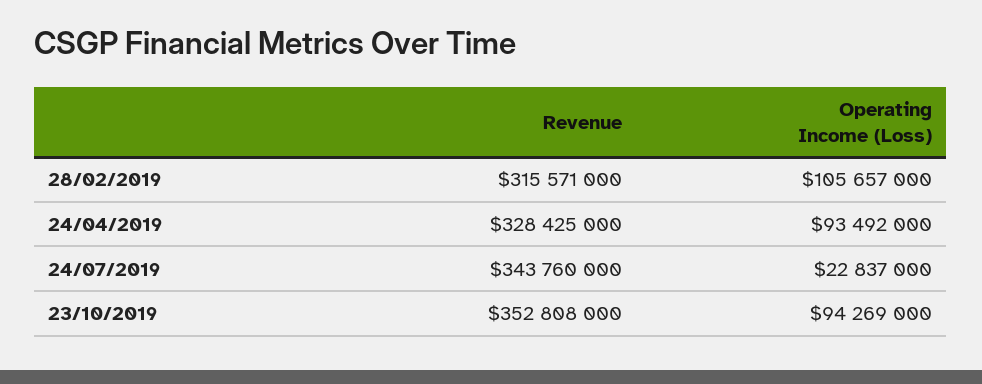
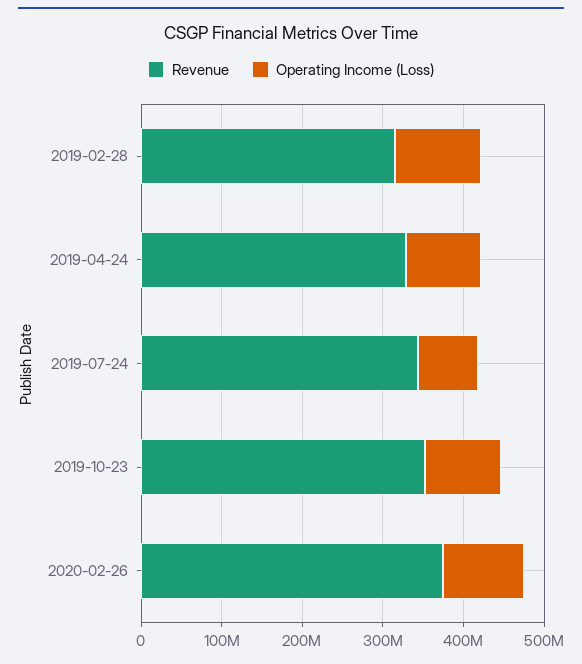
Operating Income (Loss), 24/07/2019: 22837000 -> 80000000
Revenue, 2020-02-26: none -> 380000000
Operating Income (Loss), 2020-02-26: none -> 100000000

